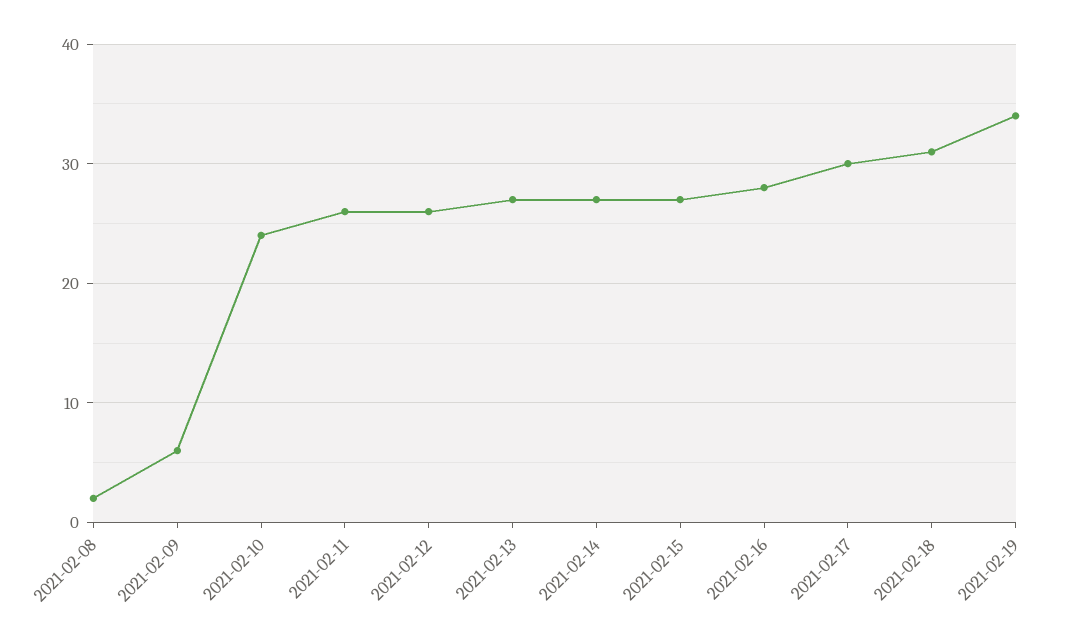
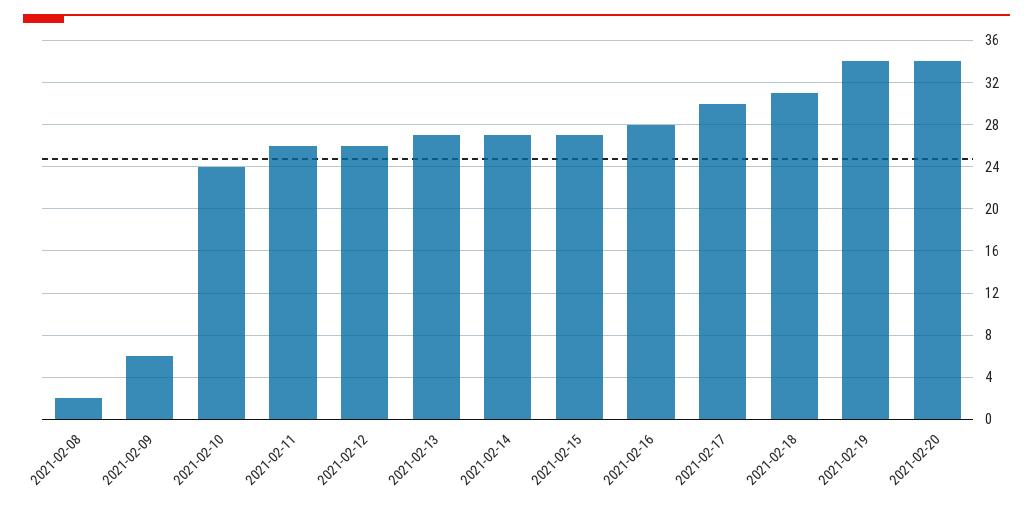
2021-02-20: none -> 34

